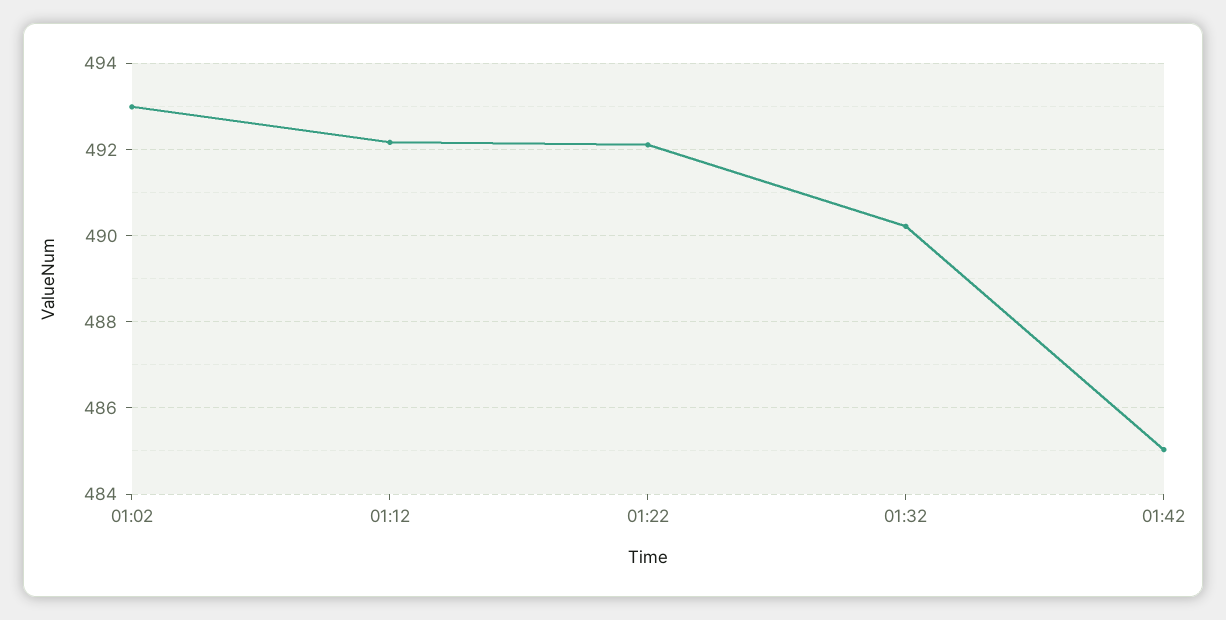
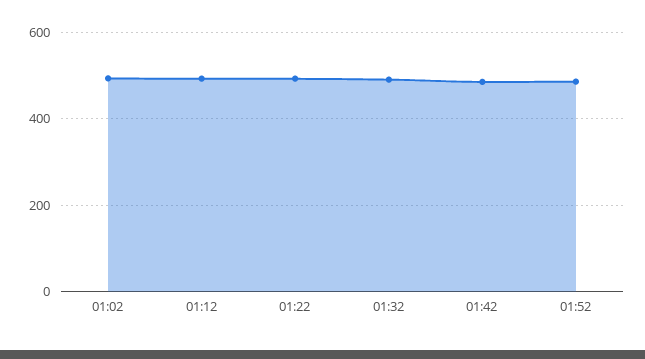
01:52: none -> 480

